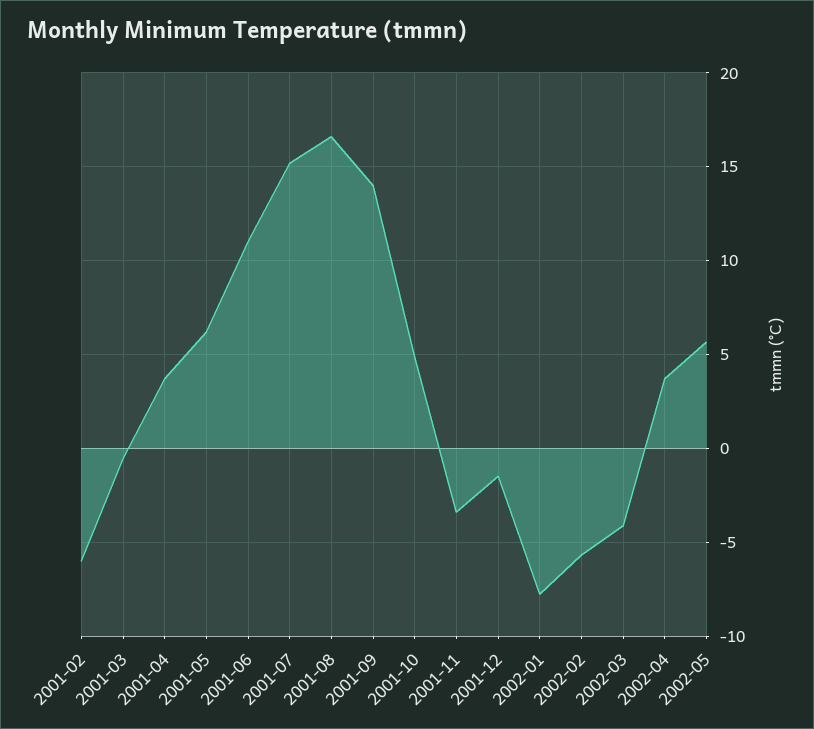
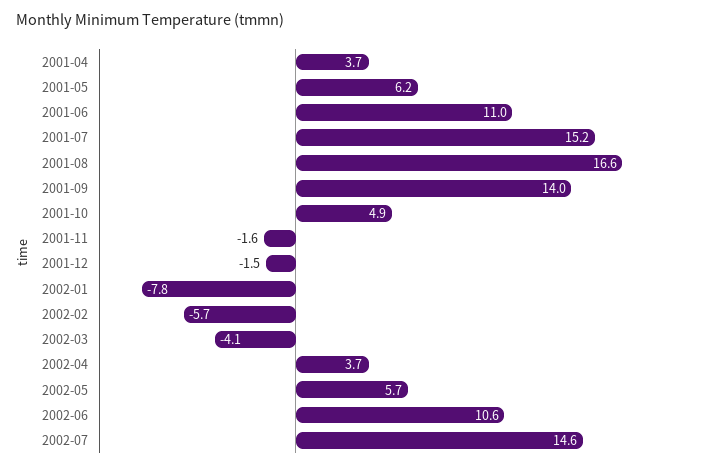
2001-02: -6 -> none
2001-03: -0.5 -> none
2001-11: -3.5 -> -1.6
2002-06: none -> 10.6
2002-07: none -> 14.6

